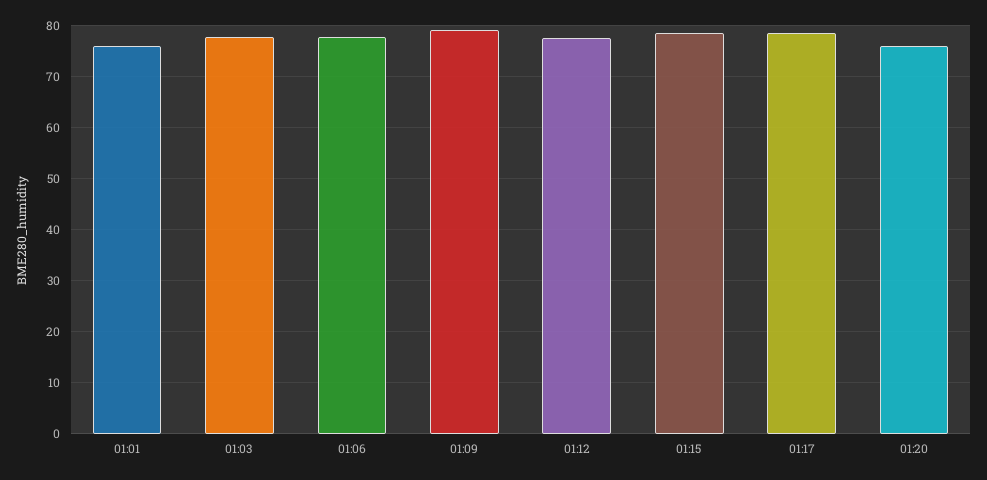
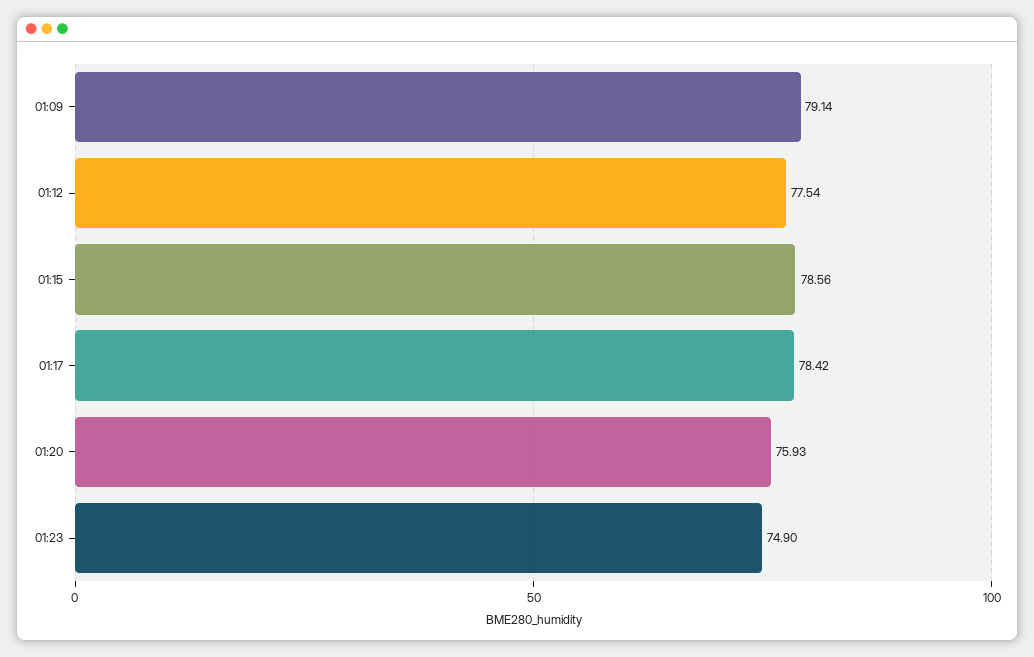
01:01: 76 -> none
01:03: 78 -> none
01:06: 78 -> none
01:23: none -> 74.9

